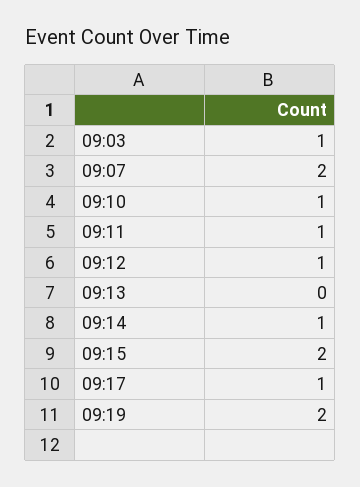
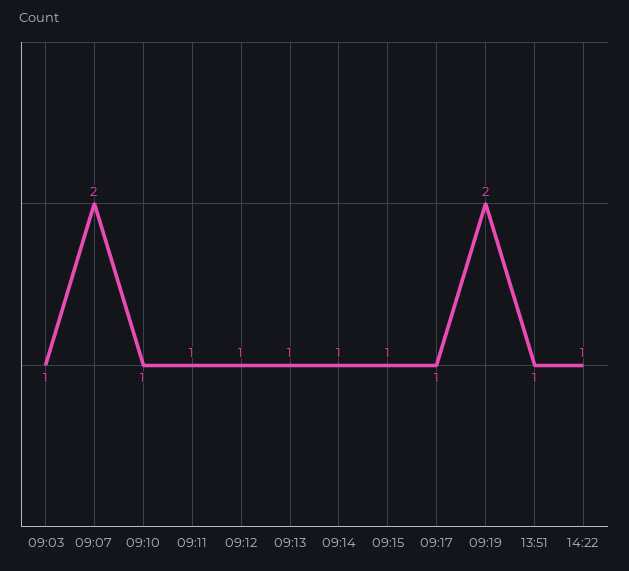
09:13: 0 -> 1
09:15: 2 -> 1
13:51: none -> 1
14:22: none -> 1

